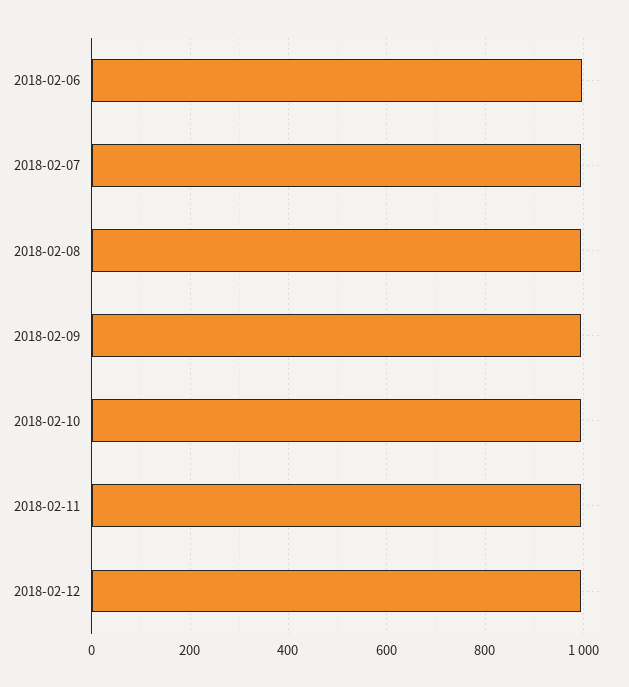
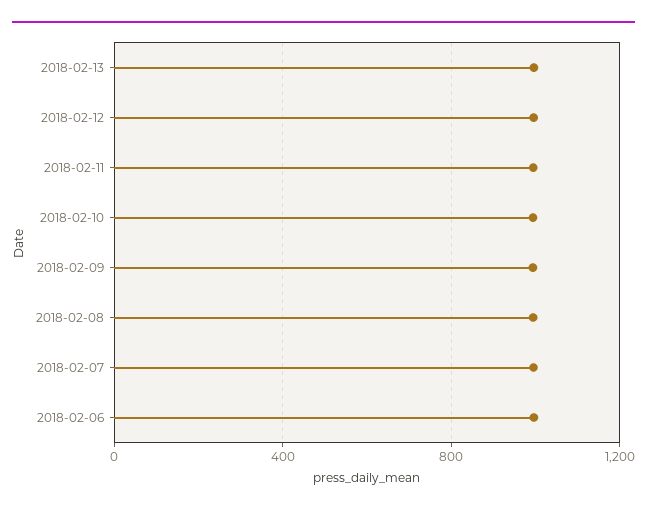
2018-02-13: none -> 1000

